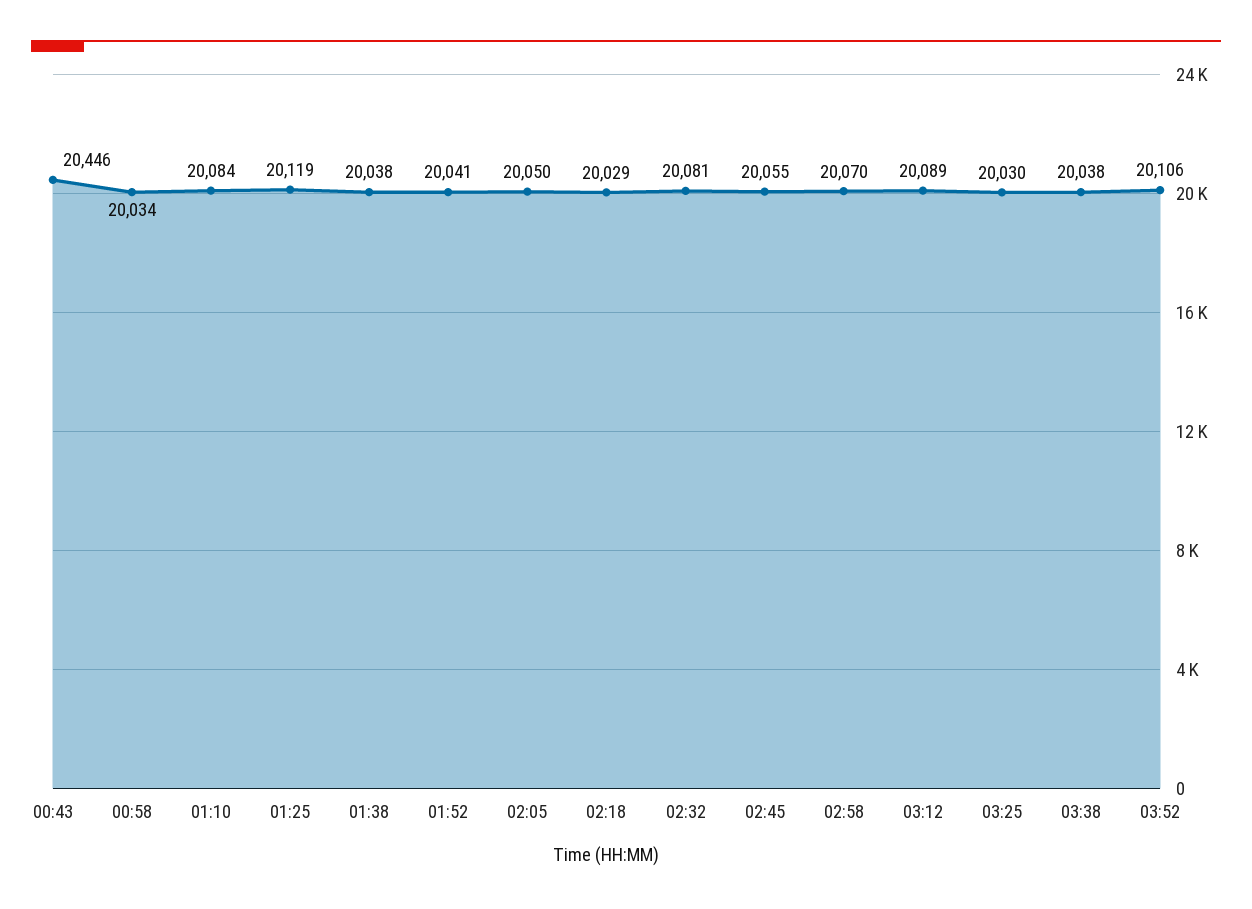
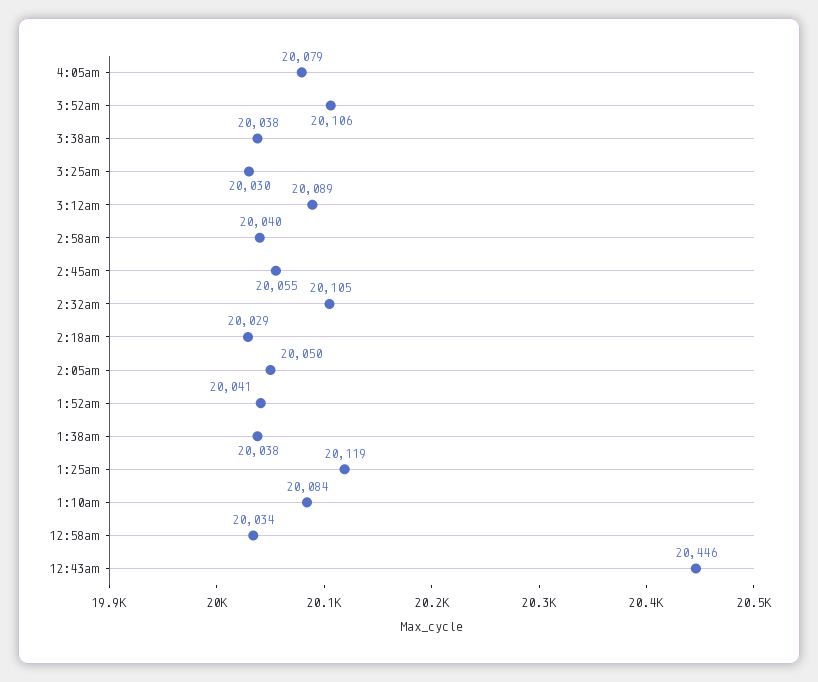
02:32: 20081 -> 20105
02:58: 20070 -> 20040
4:05am: none -> 20079

